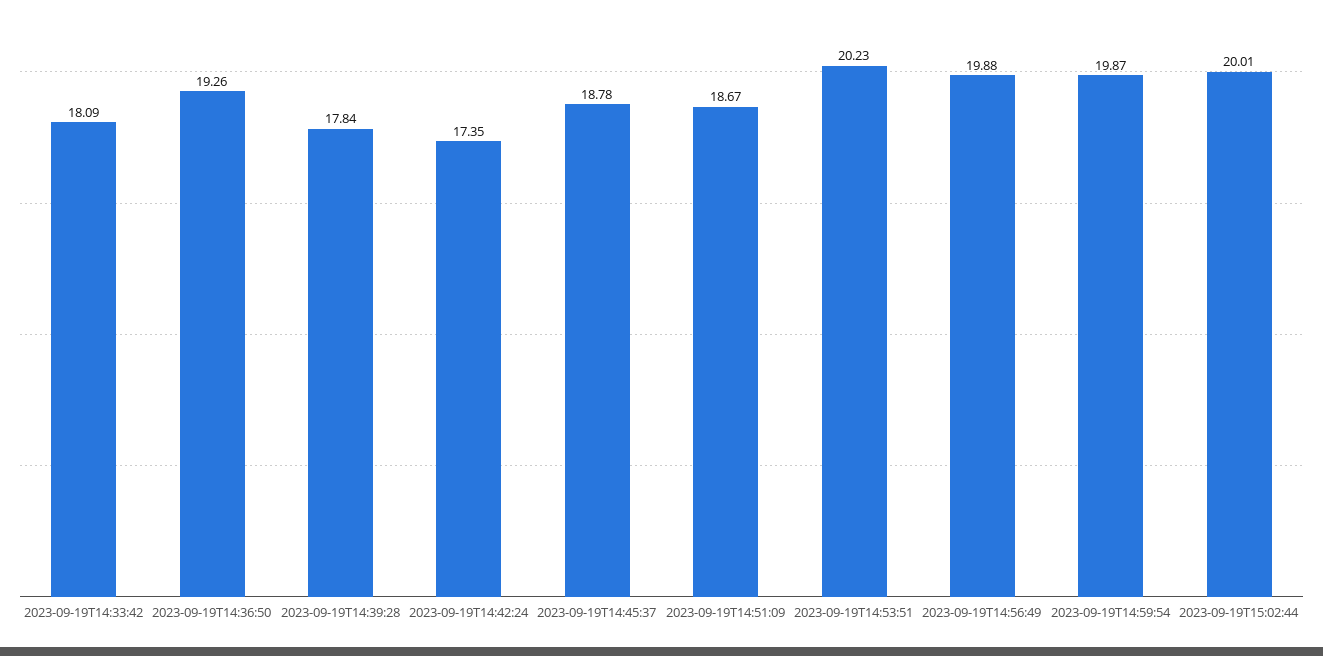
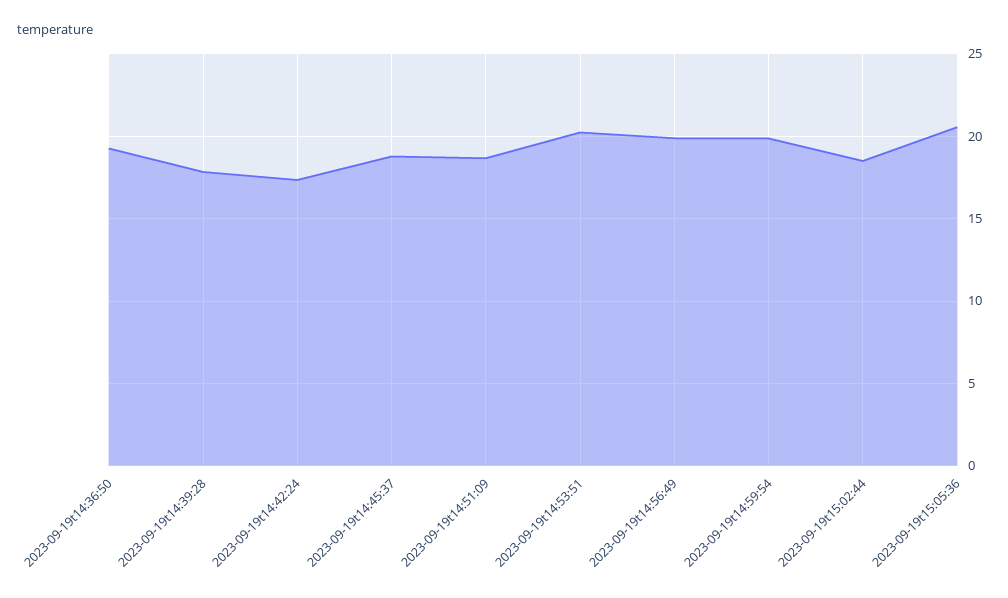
2023-09-19T14:33:42: 18.09 -> none
2023-09-19T15:02:44: 20.01 -> 18.5
2023-09-19t15:05:36: none -> 20.5

